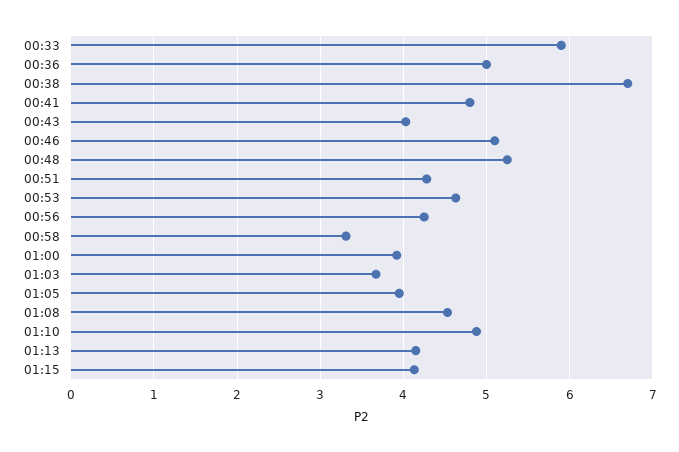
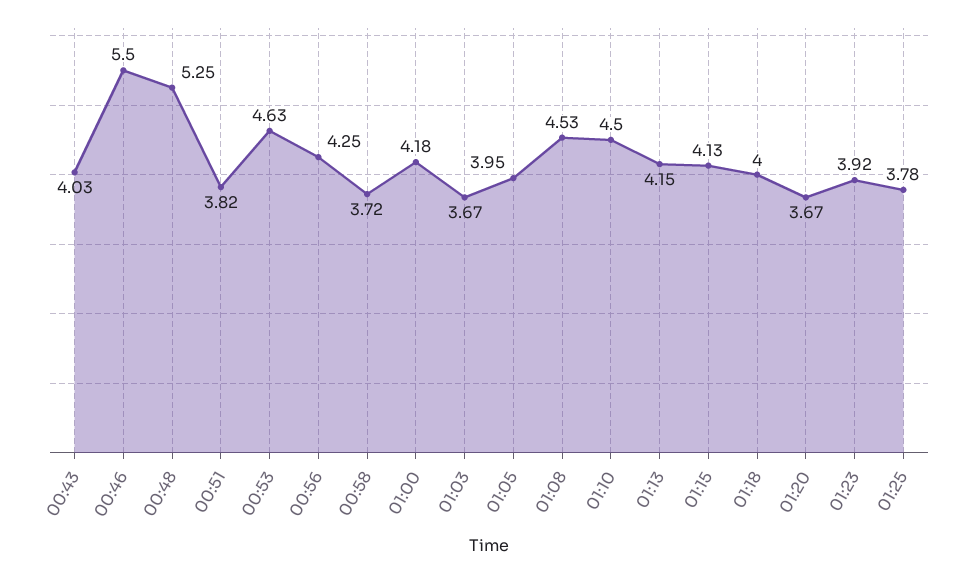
00:33: 5.9 -> none
00:36: 5 -> none
00:38: 6.7 -> none
00:41: 4.8 -> none
00:46: 5.1 -> 5.5
00:51: 4.3 -> 3.82
00:58: 3.3 -> 3.72
01:00: 3.9 -> 4.18
01:10: 4.9 -> 4.5
01:18: none -> 4
01:20: none -> 3.67
01:23: none -> 3.92
01:25: none -> 3.78

